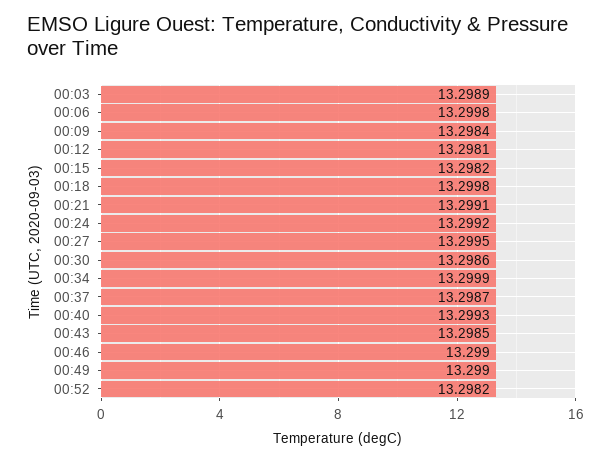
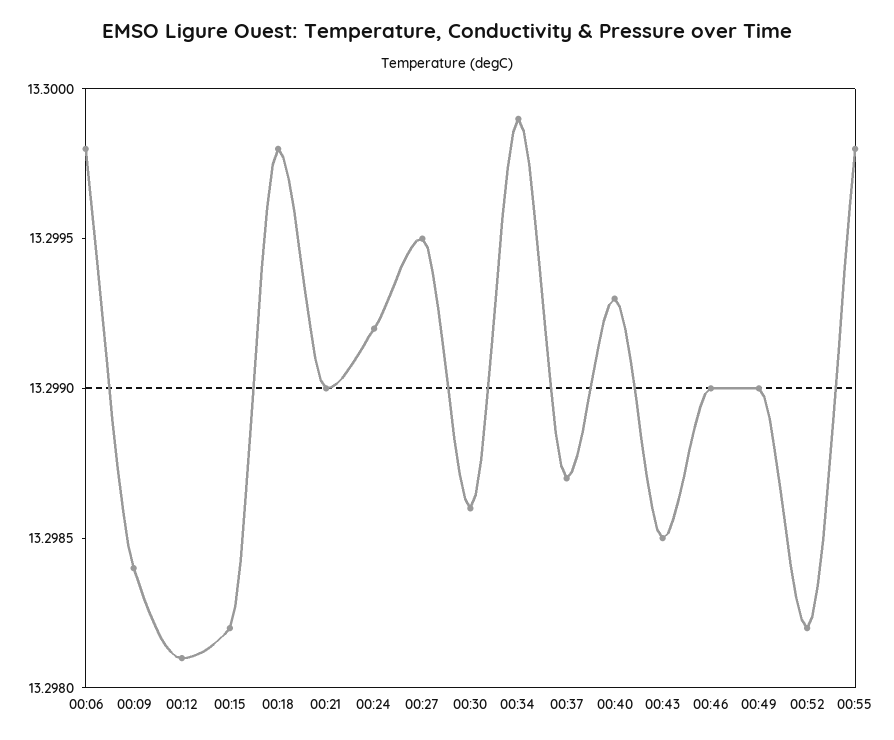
00:03: 13.2989 -> none
00:21: 13.2991 -> 13.299
00:55: none -> 13.2998

